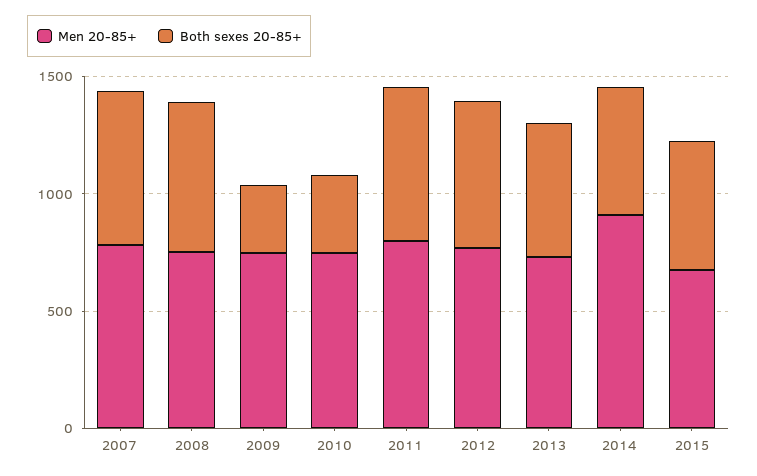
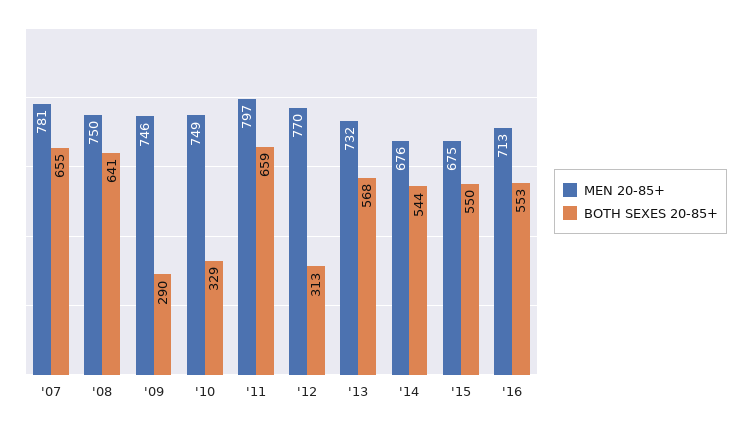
Both sexes 20-85+, 2012: 600 -> 313
Men 20-85+, 2014: 900 -> 676
Men 20-85+, '16: none -> 713
Both sexes 20-85+, '16: none -> 553

